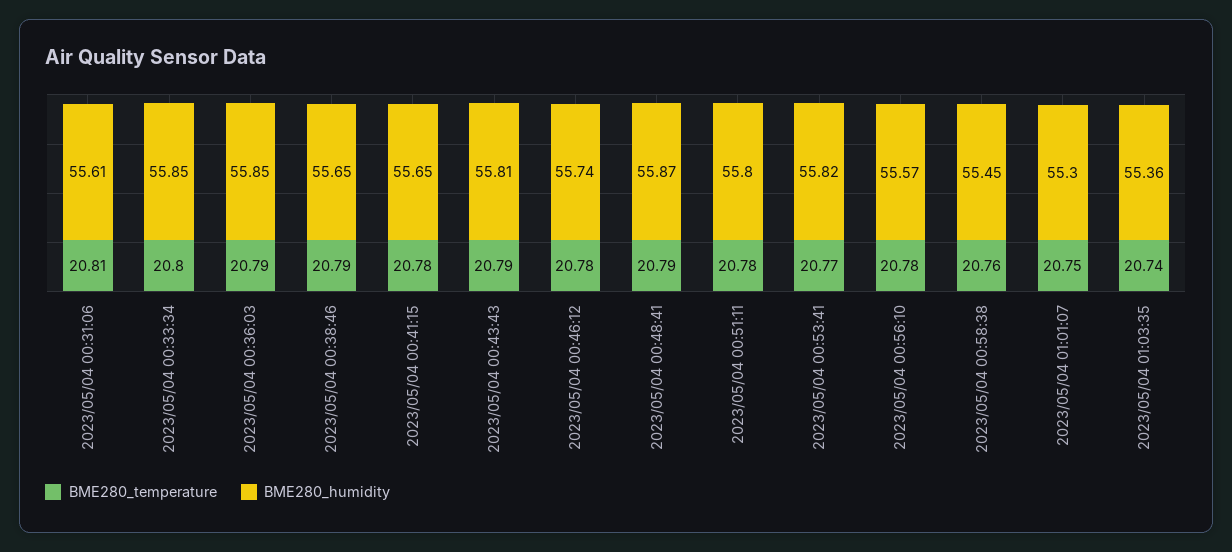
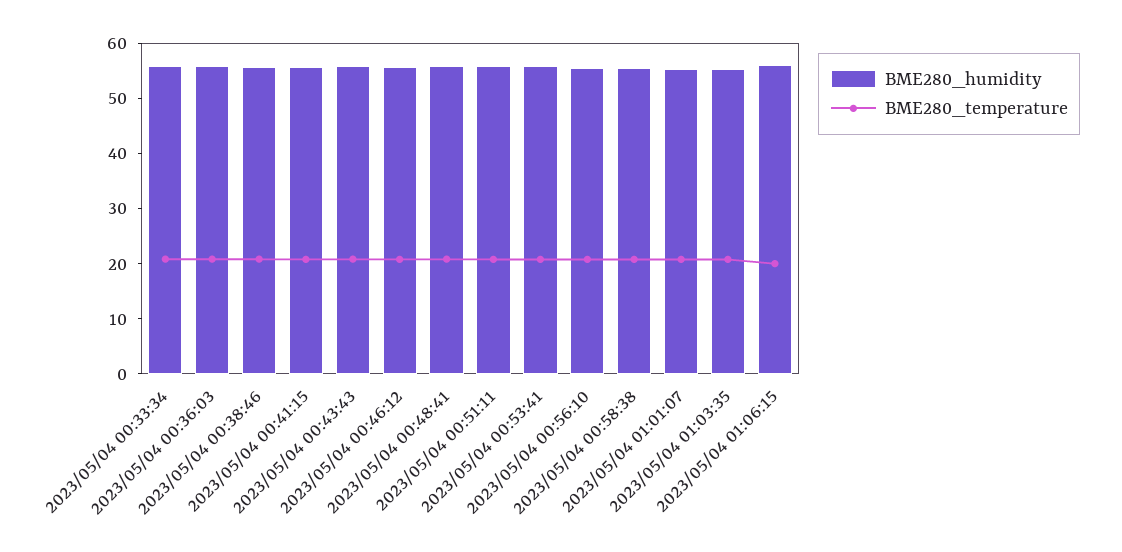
BME280_temperature, 2023/05/04 00:31:06: 20.81 -> none
BME280_humidity, 2023/05/04 00:31:06: 55.61 -> none
BME280_humidity, 2023/05/04 01:06:15: none -> 56
BME280_temperature, 2023/05/04 01:06:15: none -> 20

